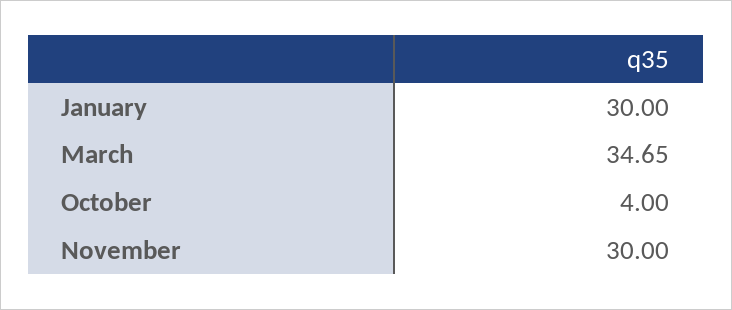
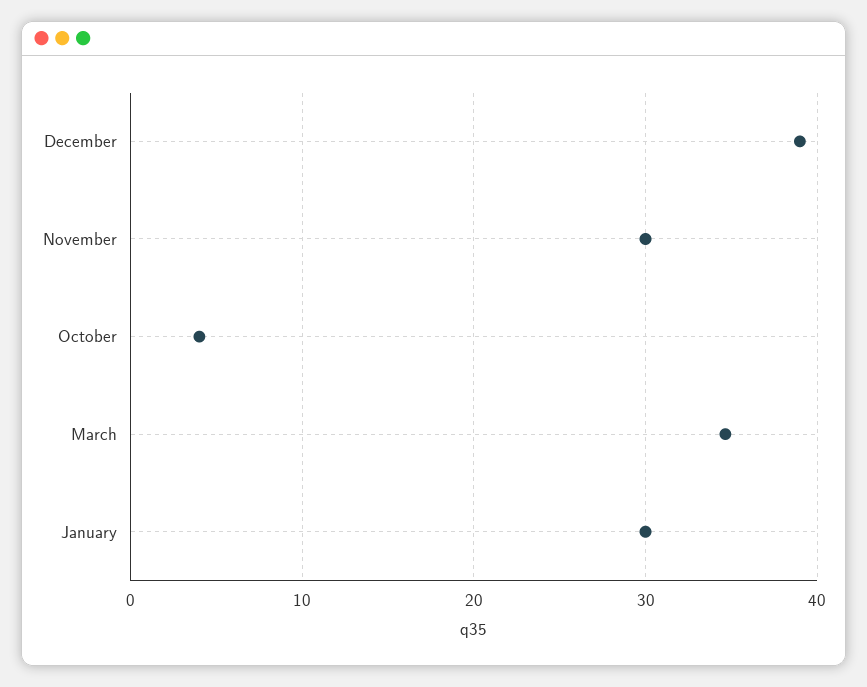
December: none -> 39

